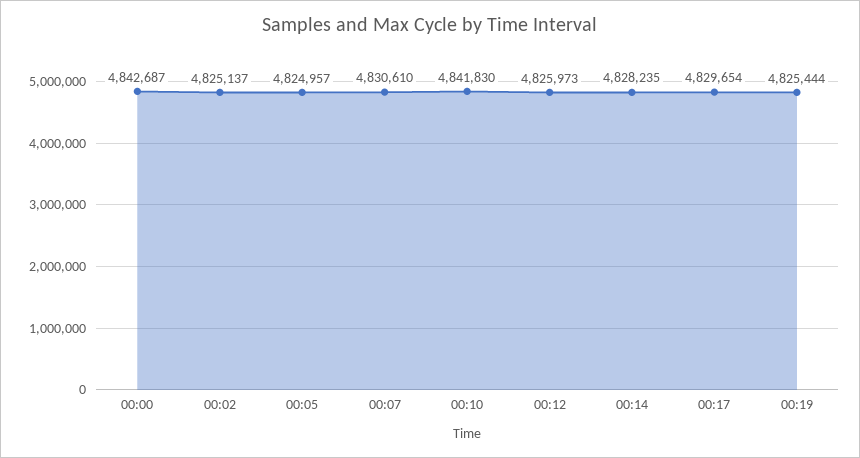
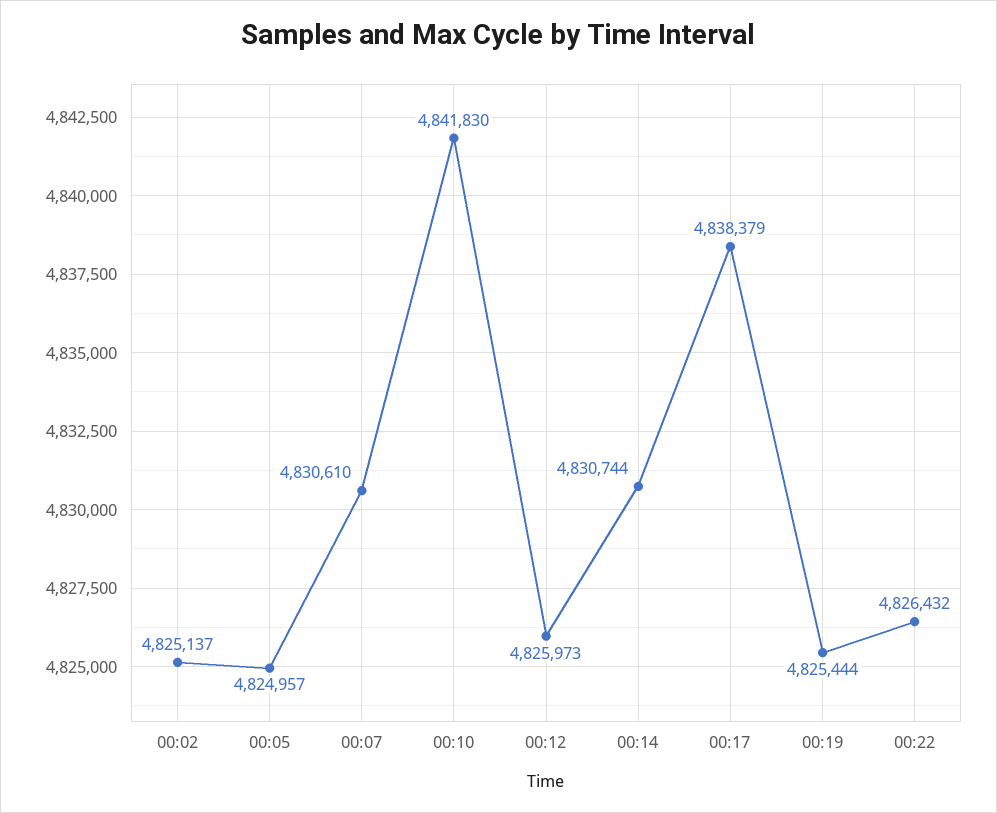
00:00: 4842687 -> none
00:14: 4828235 -> 4830744
00:17: 4829654 -> 4838379
00:22: none -> 4826432

